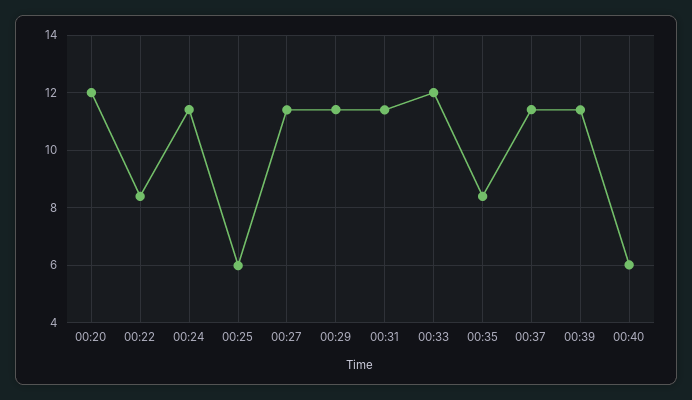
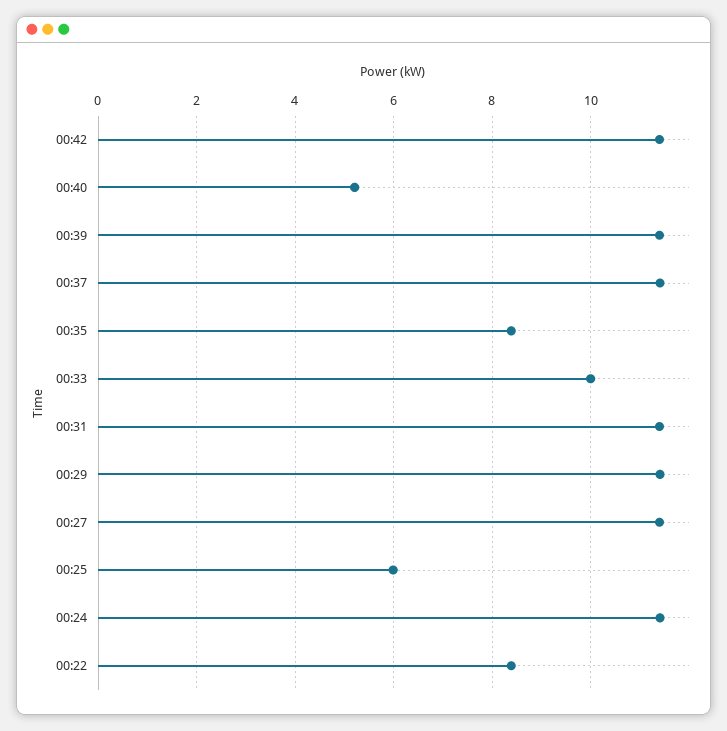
00:20: 12 -> none
00:33: 12 -> 10
00:40: 6 -> 5.2
00:42: none -> 11.4

